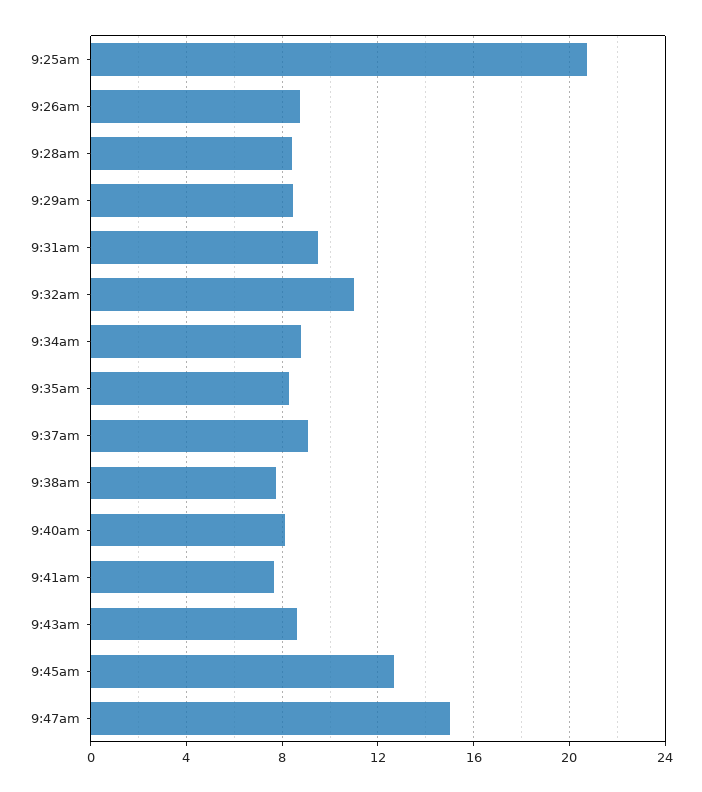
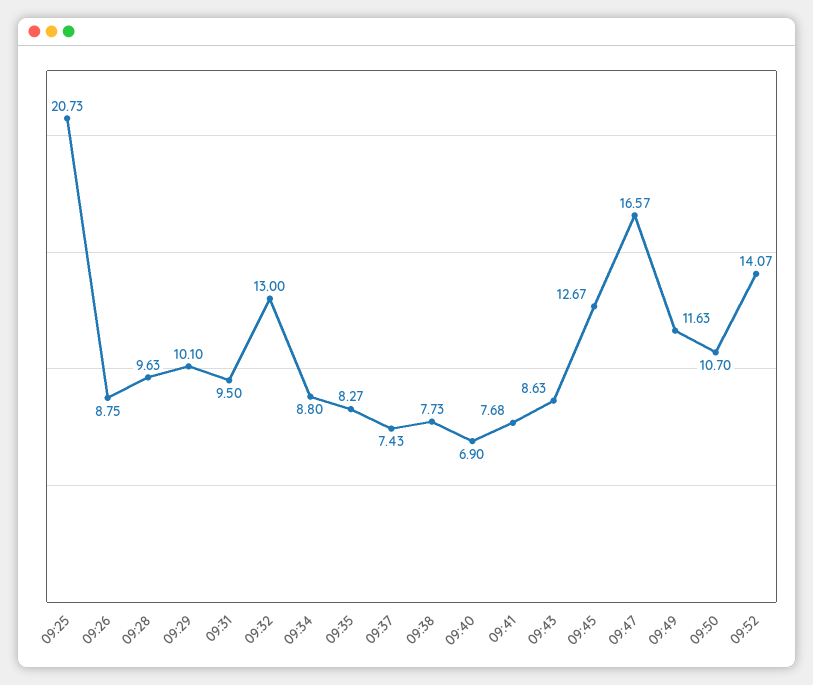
9:28am: 8.5 -> 9.63
9:29am: 8.5 -> 10.1
9:32am: 11 -> 13
9:37am: 9 -> 7.43
9:40am: 8 -> 6.9
9:47am: 15 -> 16.57
09:49: none -> 11.63
09:50: none -> 10.7
09:52: none -> 14.07

